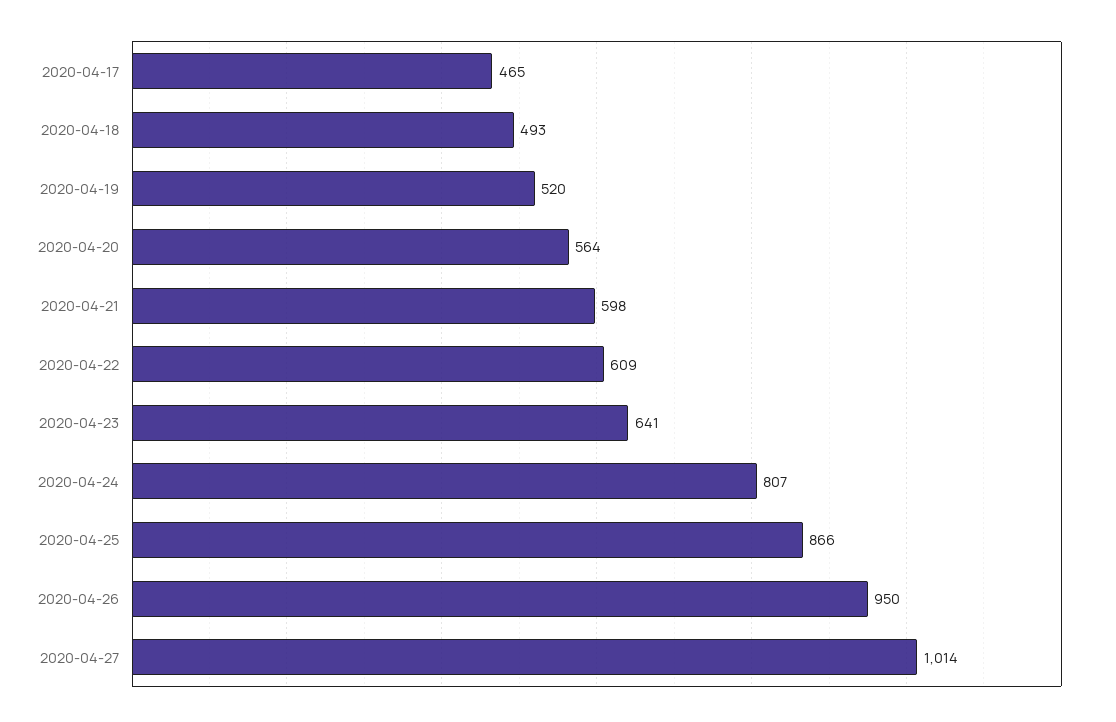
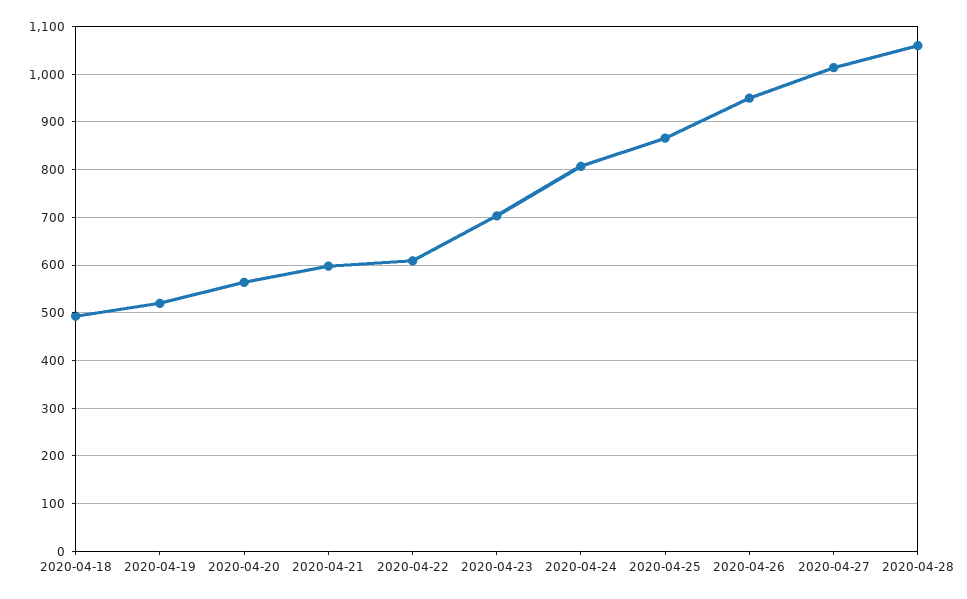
2020-04-17: 465 -> none
2020-04-23: 641 -> 700
2020-04-28: none -> 1060

